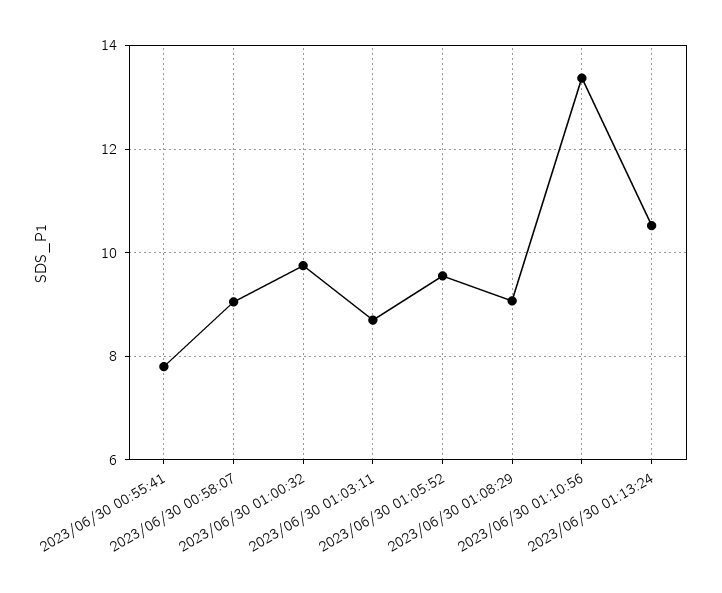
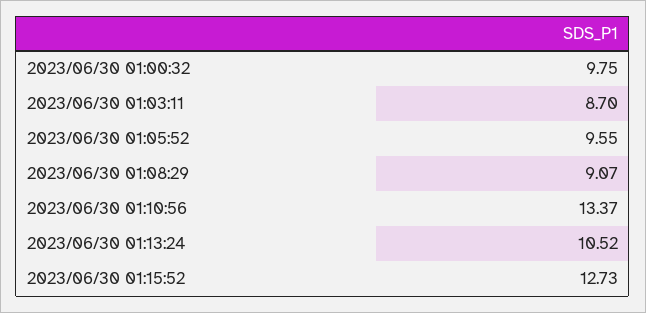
2023/06/30 00:55:41: 7.8 -> none
2023/06/30 00:58:07: 9 -> none
2023/06/30 01:15:52: none -> 12.73

